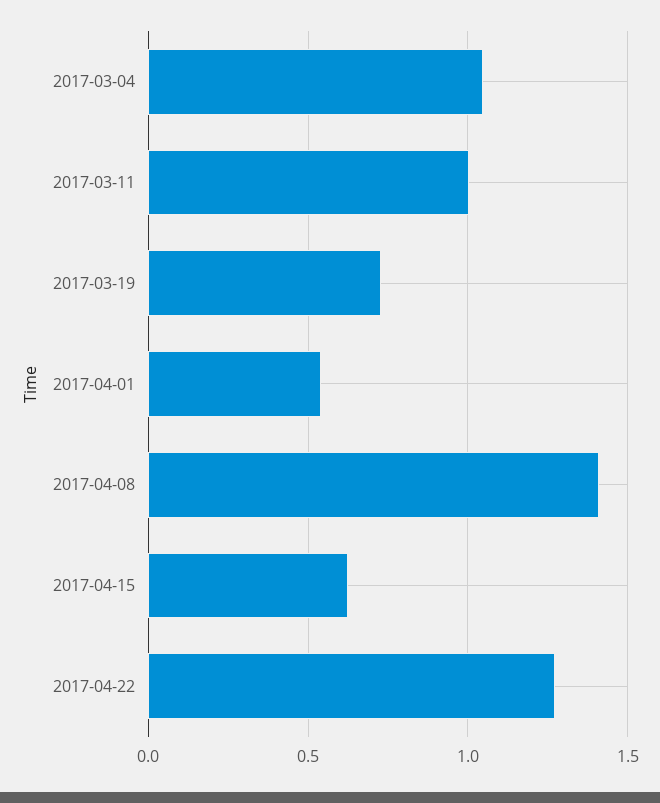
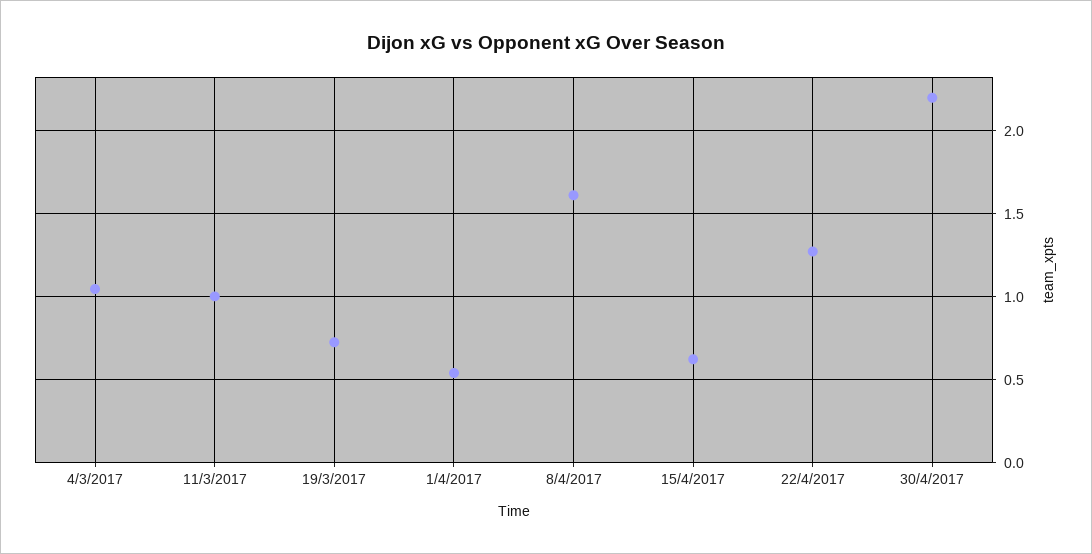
2017-04-08: 1.4 -> 1.6
30/4/2017: none -> 2.2

